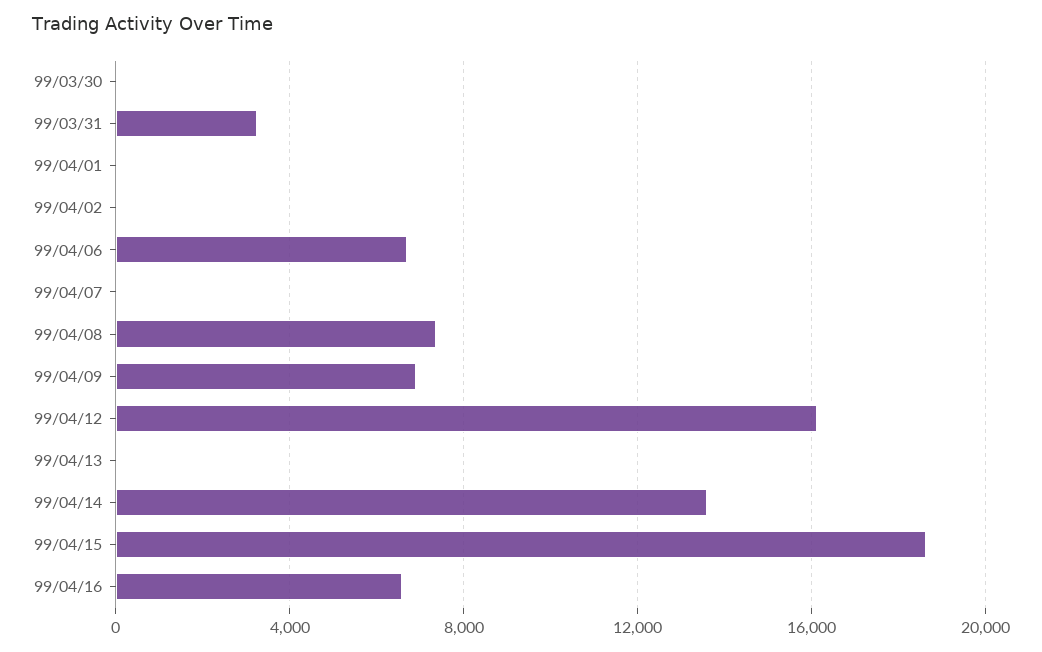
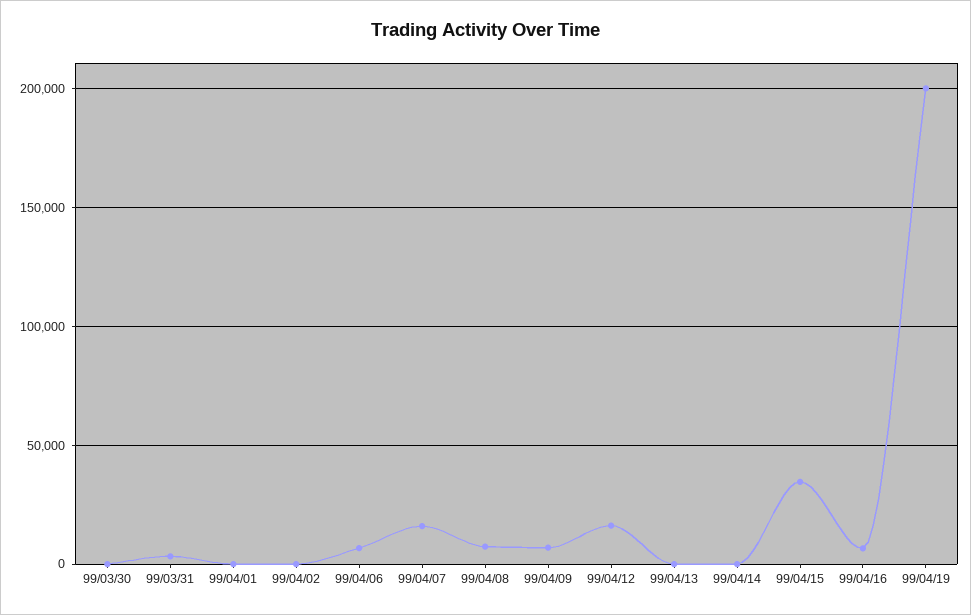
99/04/07: 0 -> 15000
99/04/14: 13500 -> 0
99/04/15: 18500 -> 35000
99/04/19: none -> 200000

